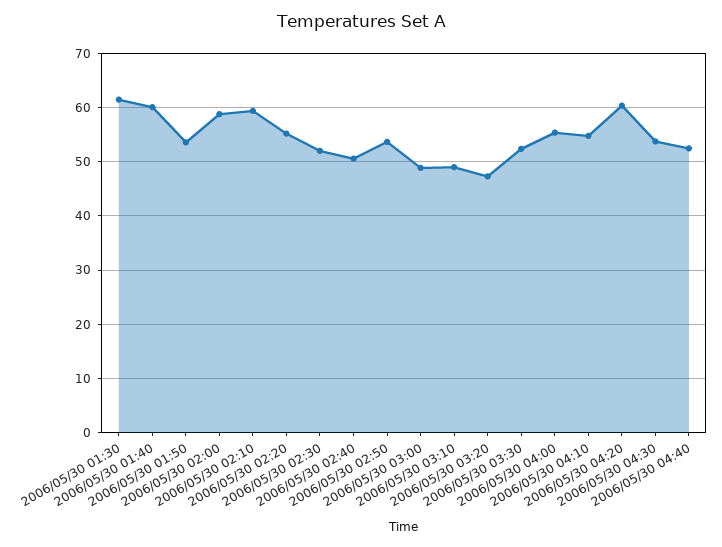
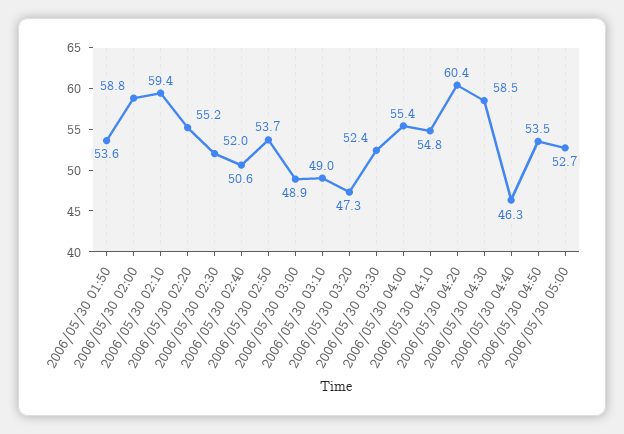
2006/05/30 01:30: 62 -> none
2006/05/30 01:40: 60 -> none
2006/05/30 04:30: 54 -> 58.5
2006/05/30 04:40: 52 -> 46.3
2006/05/30 04:50: none -> 53.5
2006/05/30 05:00: none -> 52.7

